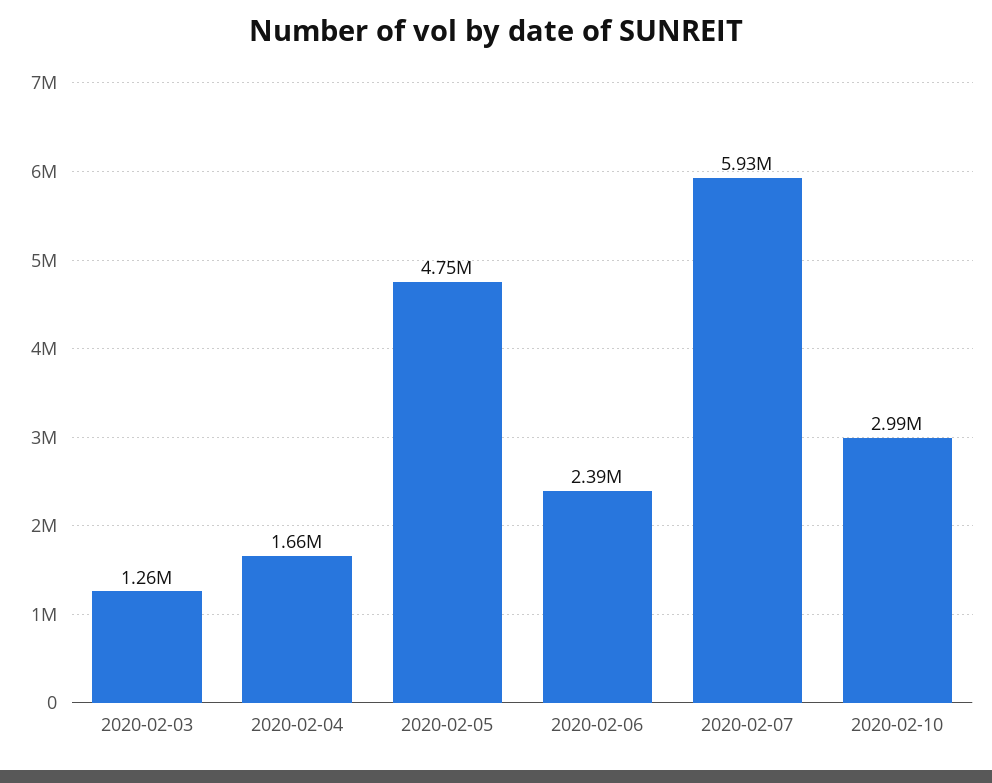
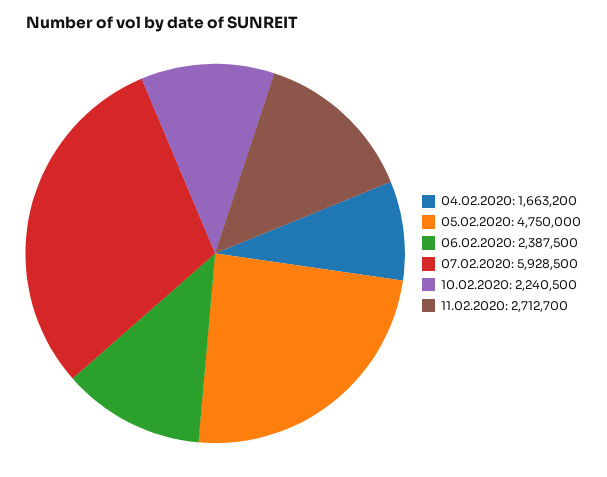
2020-02-03: 1260000 -> none
2020-02-10: 2990000 -> 2240500
11.02.2020: none -> 2712700

